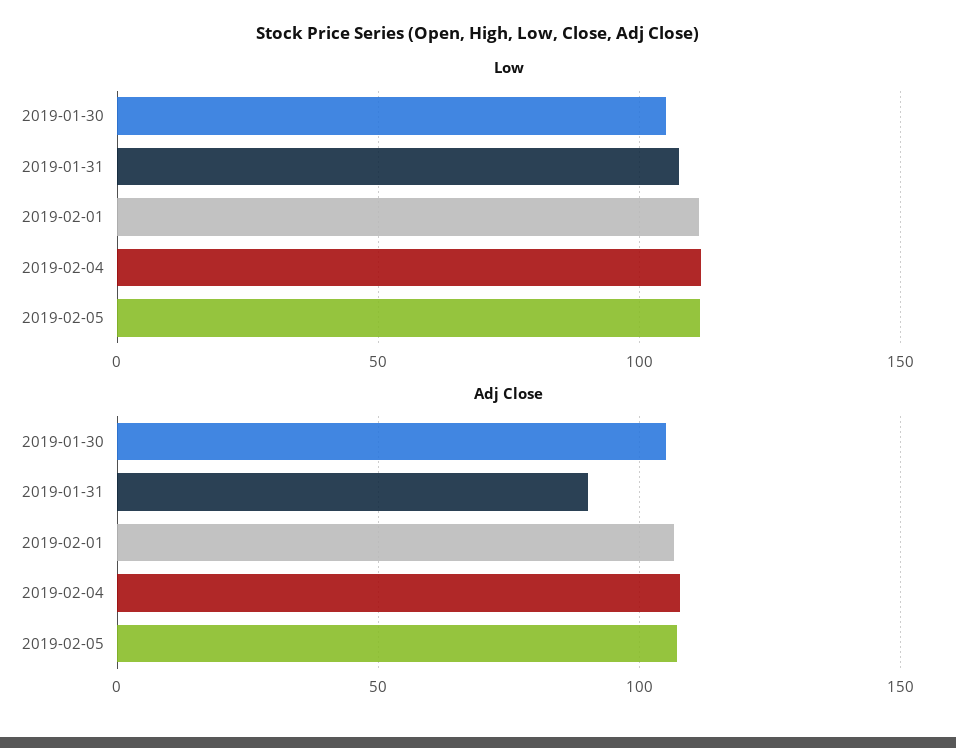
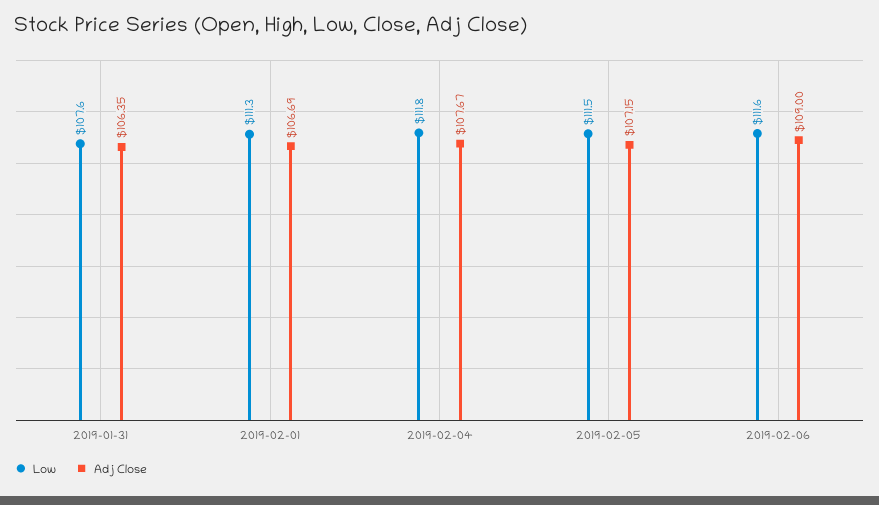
Low, 2019-01-30: 105 -> none
Adj Close, 2019-01-30: 105 -> none
Adj Close, 2019-01-31: 90 -> 106.35
Low, 2019-02-06: none -> 111.6
Adj Close, 2019-02-06: none -> 109

